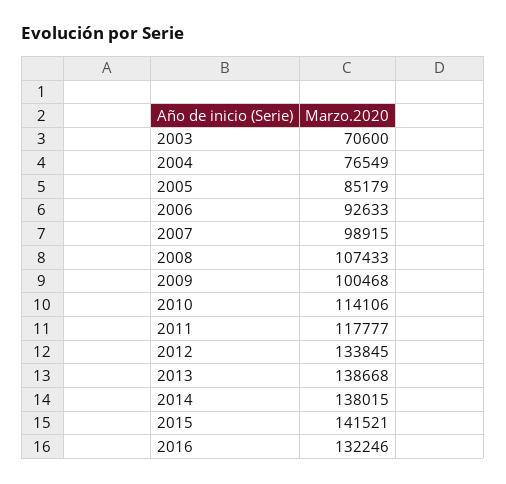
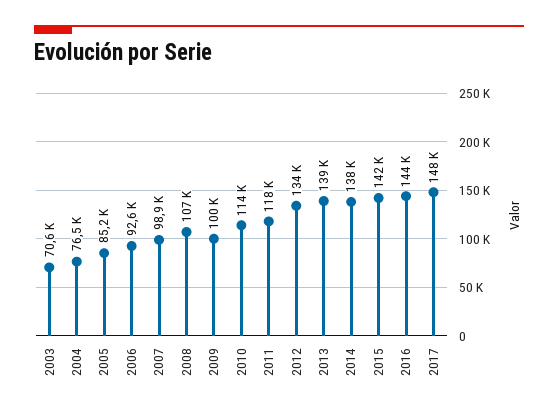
2016: 132246 -> 144000
2017: none -> 148000

